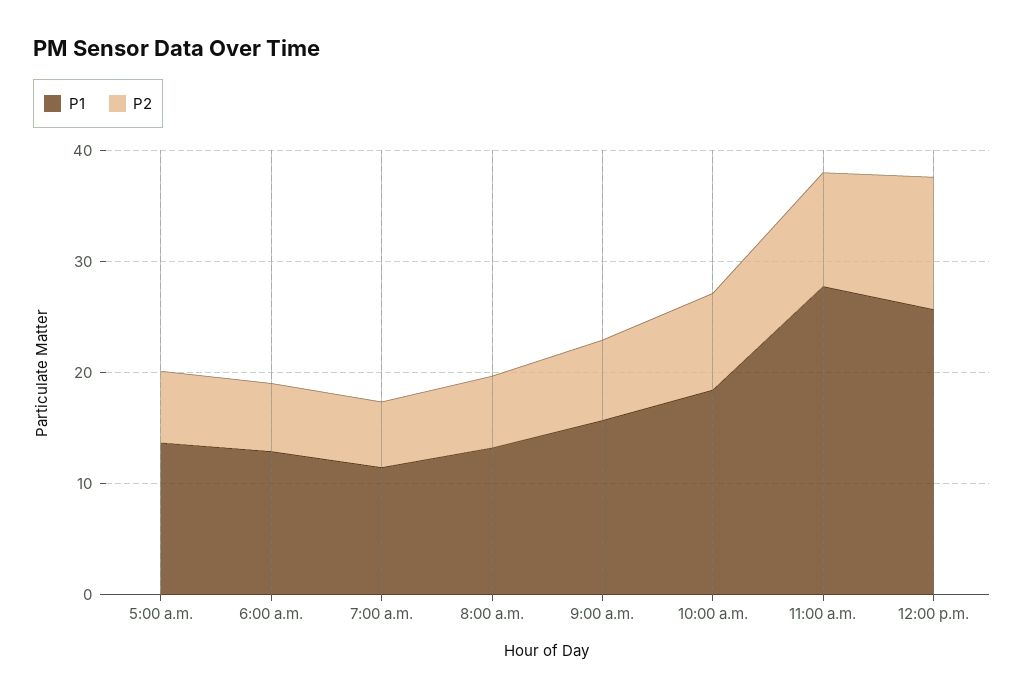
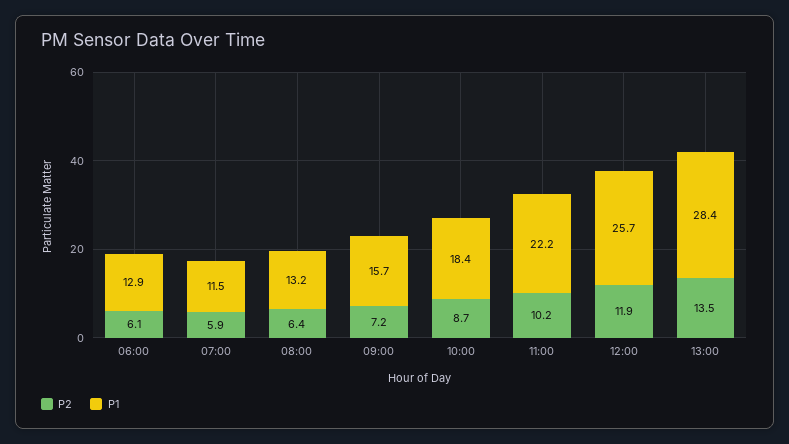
P1, 5:00 a.m.: 14 -> none
P2, 5:00 a.m.: 6 -> none
P1, 11:00 a.m.: 28 -> 22.2
P2, 13:00: none -> 13.5
P1, 13:00: none -> 28.4

